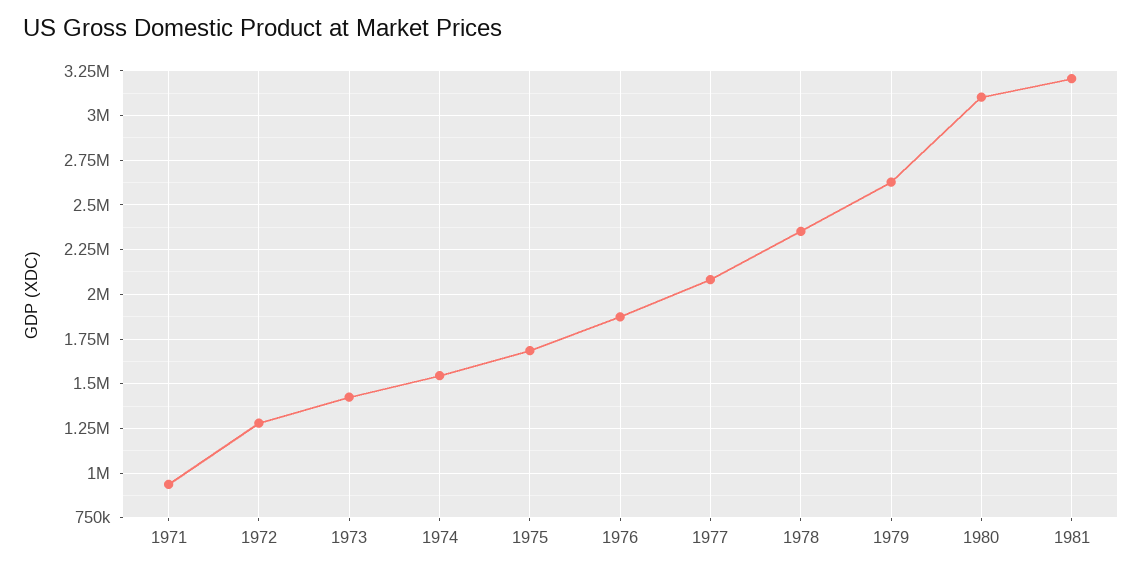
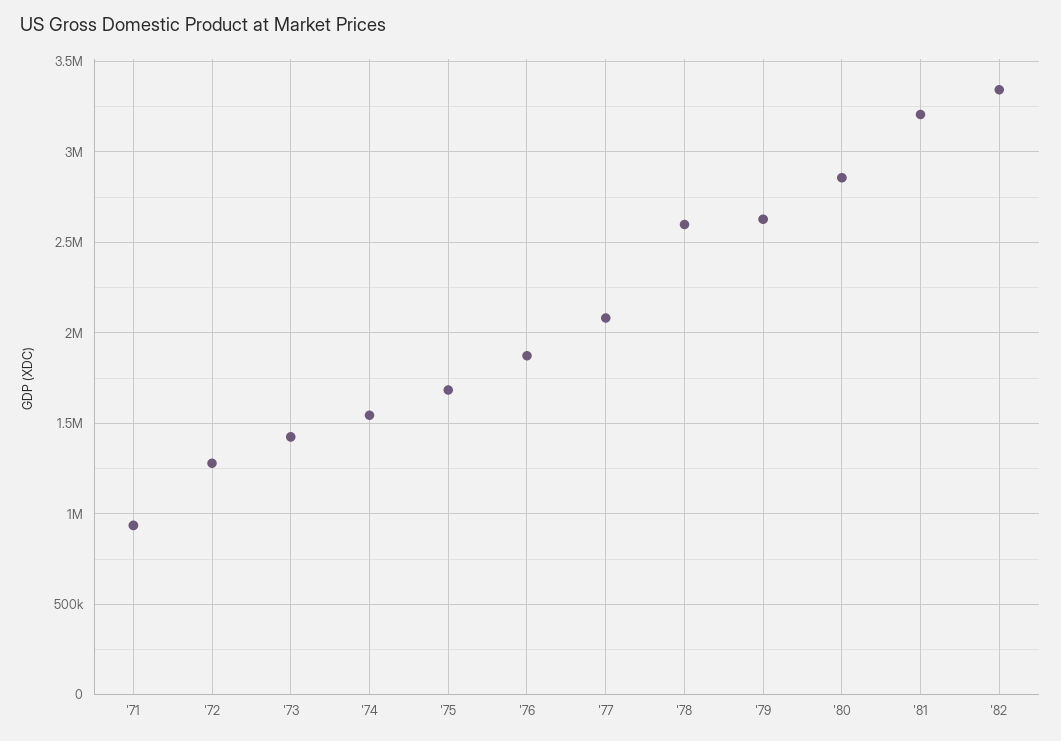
1978: 2350000 -> 2600000
1980: 3100000 -> 2850000
'82: none -> 3350000

